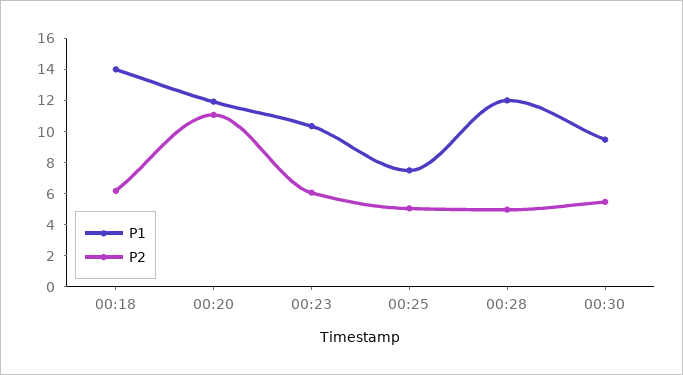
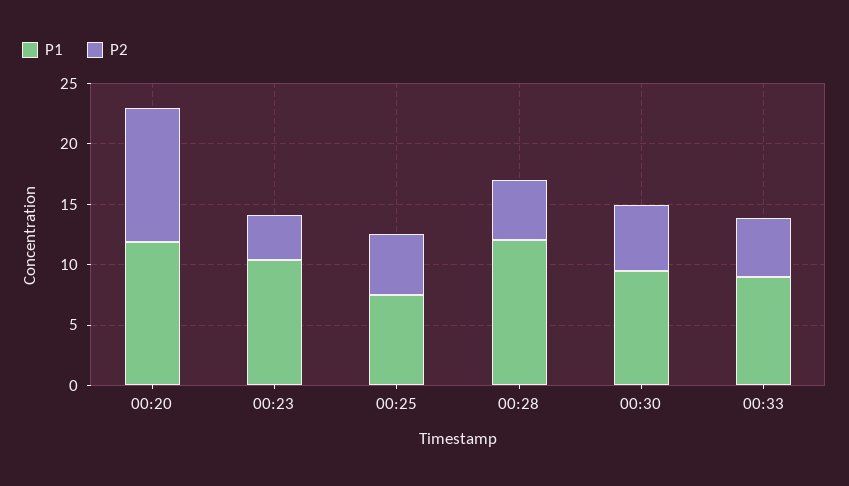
P1, 00:18: 14 -> none
P2, 00:18: 6 -> none
P2, 00:23: 6 -> 4
P1, 00:33: none -> 9
P2, 00:33: none -> 5

